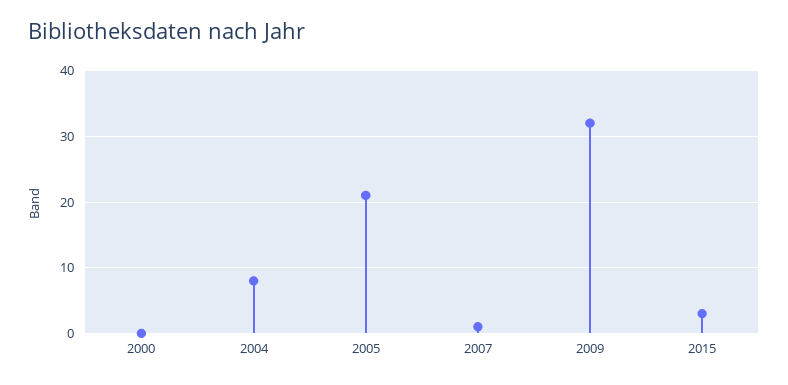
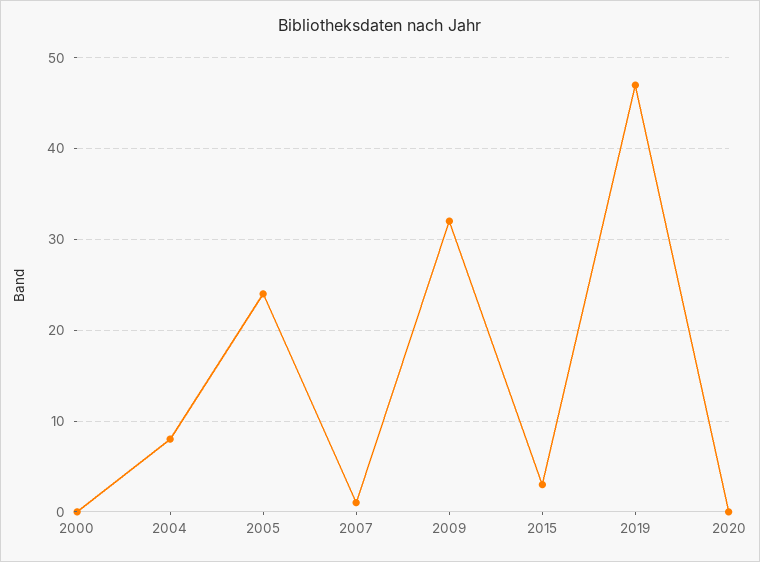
2005: 21 -> 24
2019: none -> 47
2020: none -> 0

